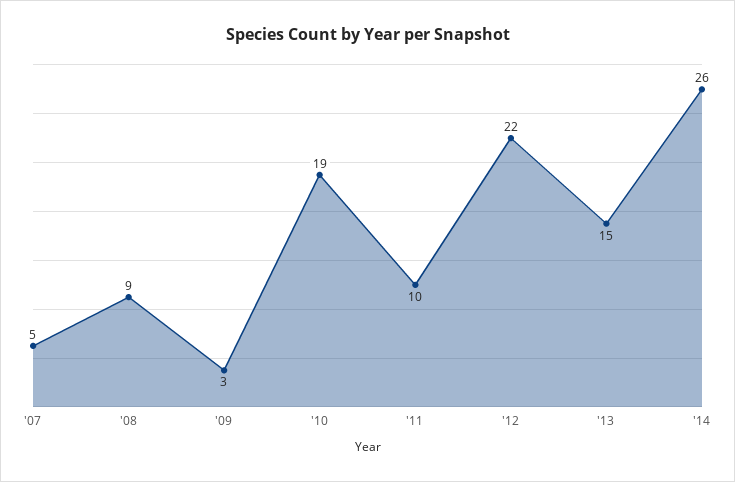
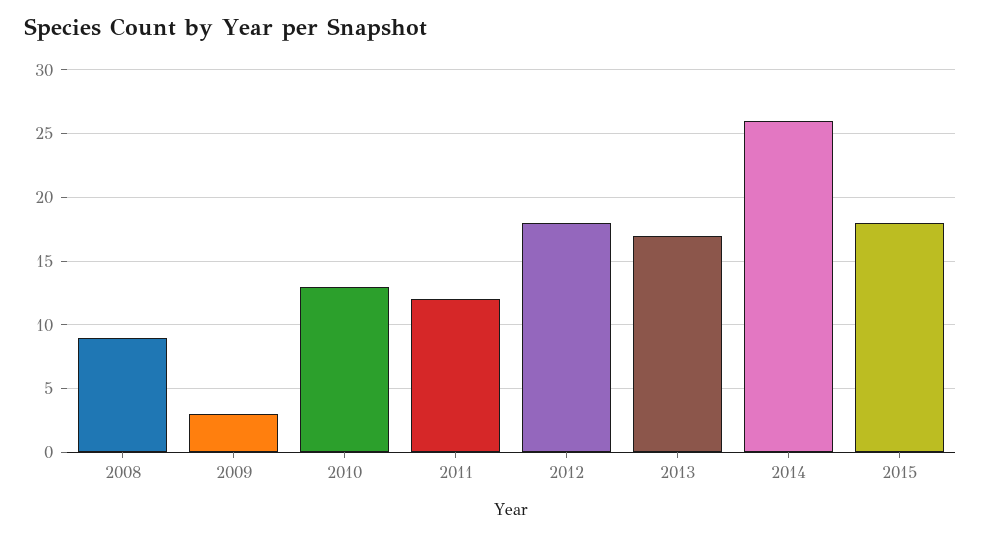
'07: 5 -> none
'10: 19 -> 13
'11: 10 -> 12
'12: 22 -> 18
'13: 15 -> 17
2015: none -> 18

